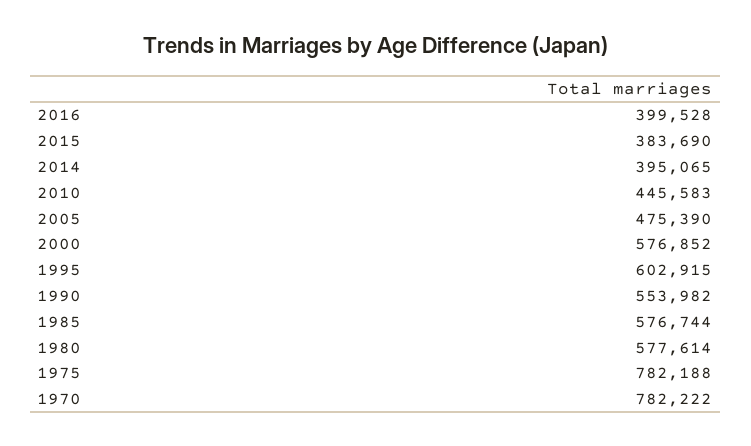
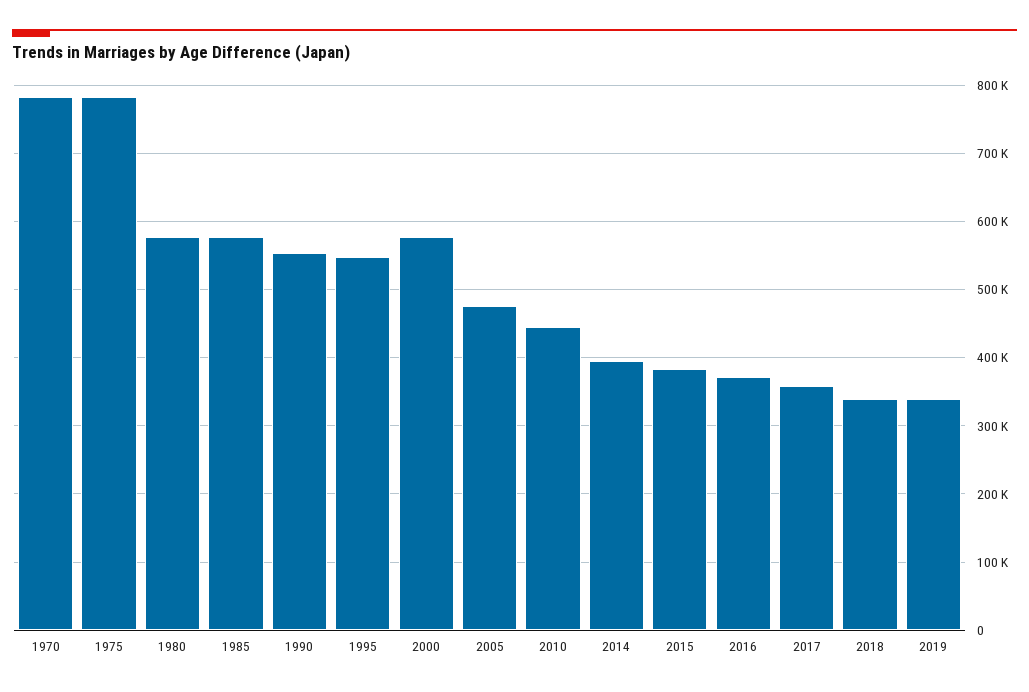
2016: 399528 -> 370000
1995: 602915 -> 550000
2017: none -> 360000
2018: none -> 340000
2019: none -> 340000

